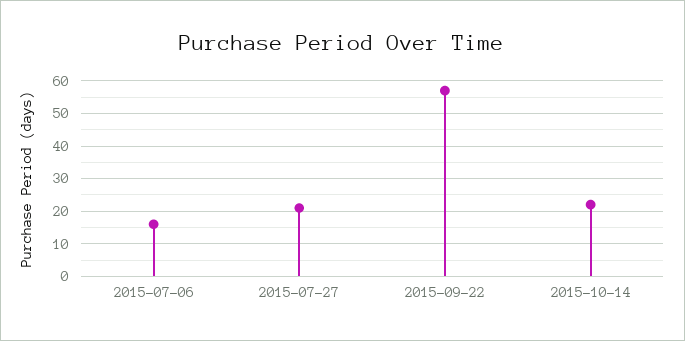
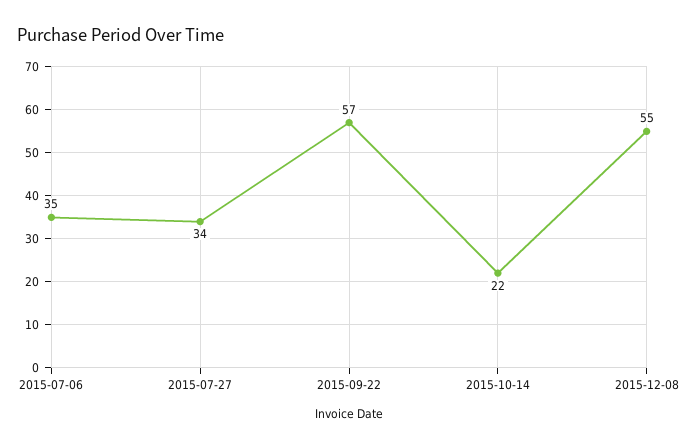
2015-07-06: 15 -> 35
2015-07-27: 20 -> 34
2015-12-08: none -> 55

